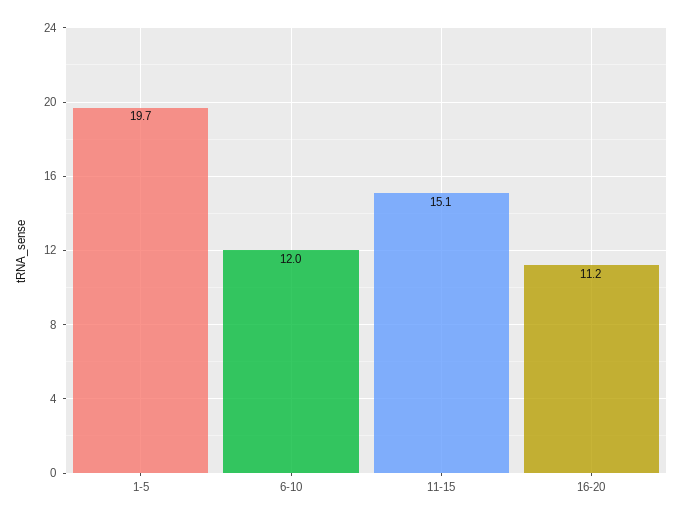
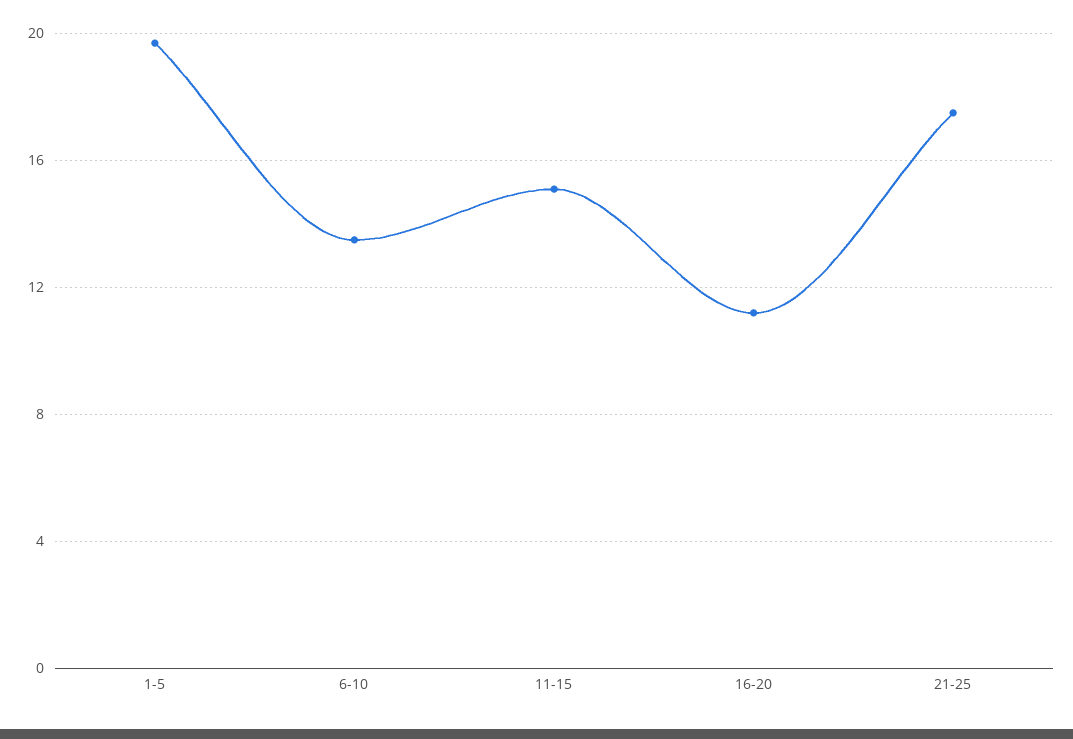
6-10: 12 -> 13.5
21-25: none -> 17.5

